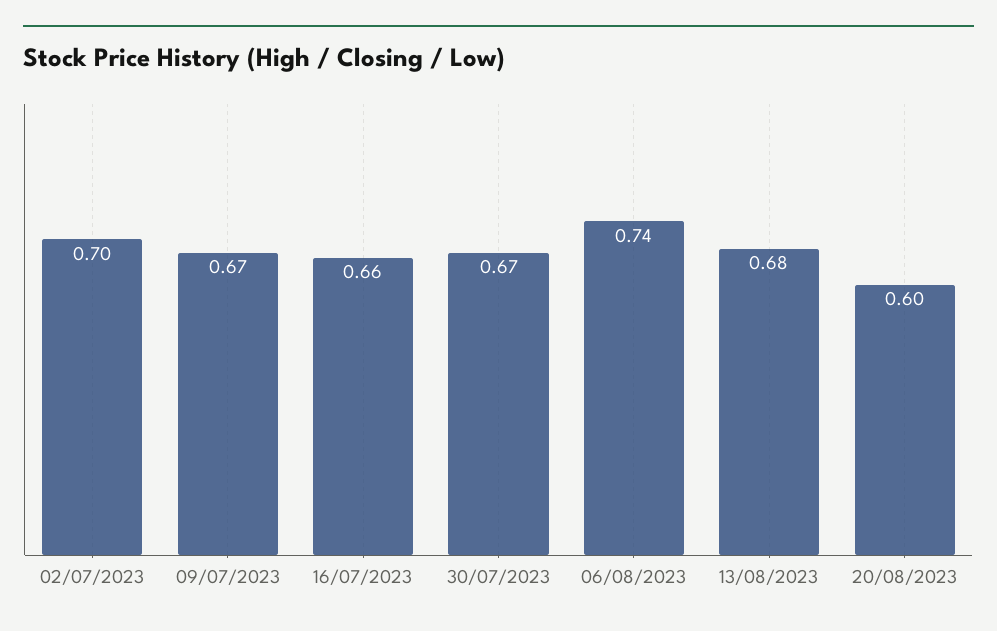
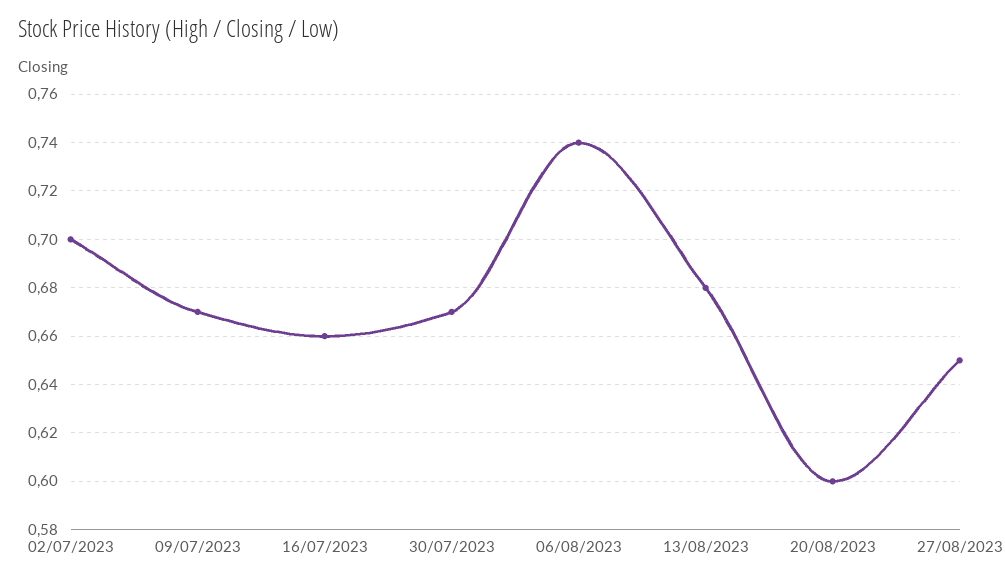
27/08/2023: none -> 0.65

